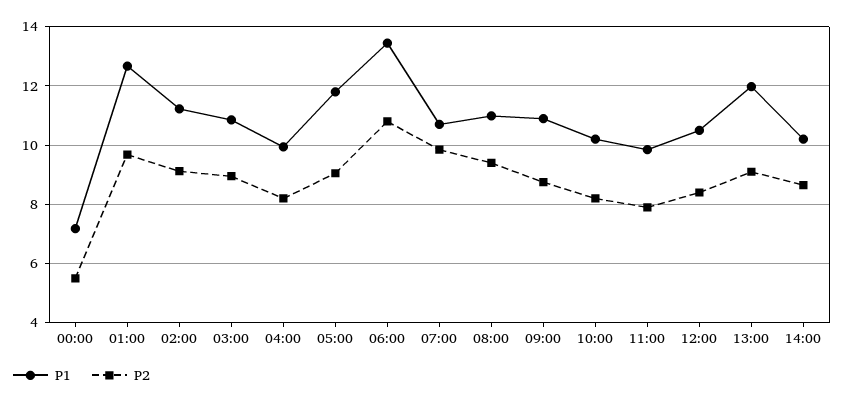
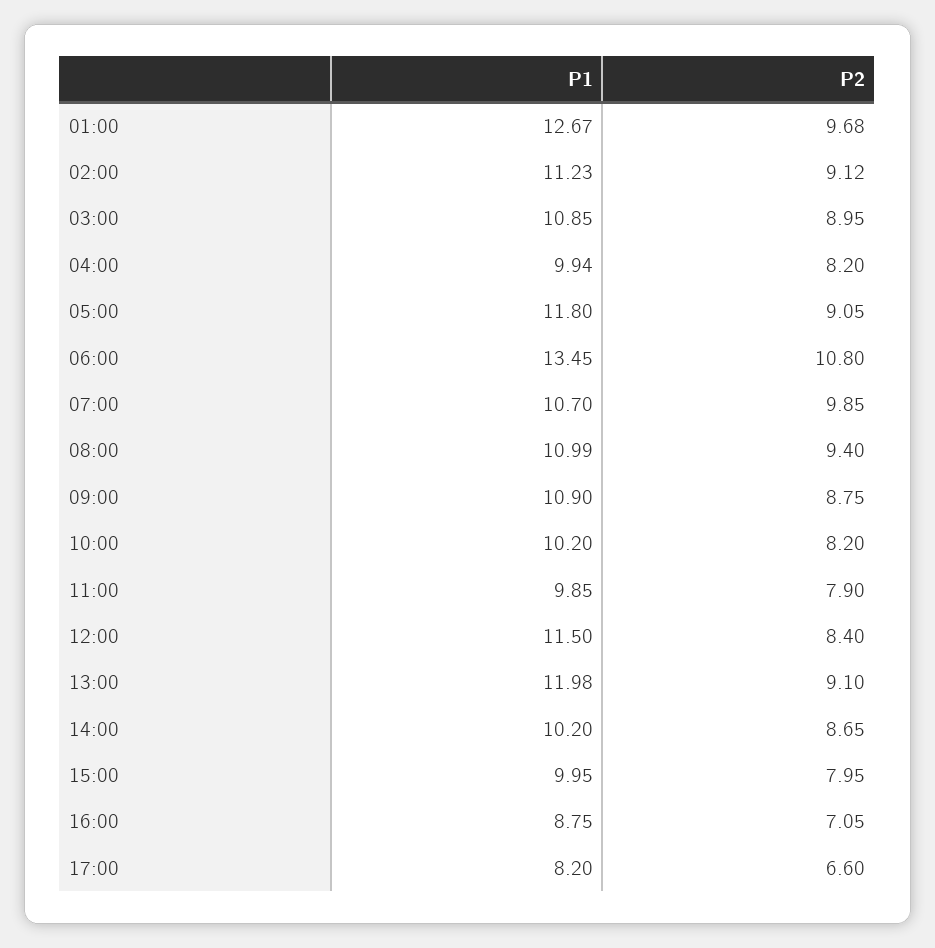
P1, 00:00: 7.25 -> none
P2, 00:00: 5.5 -> none
P1, 12:00: 10.5 -> 11.5
P1, 15:00: none -> 9.95
P2, 15:00: none -> 7.95
P1, 16:00: none -> 8.75
P2, 16:00: none -> 7.05
P1, 17:00: none -> 8.2
P2, 17:00: none -> 6.6

